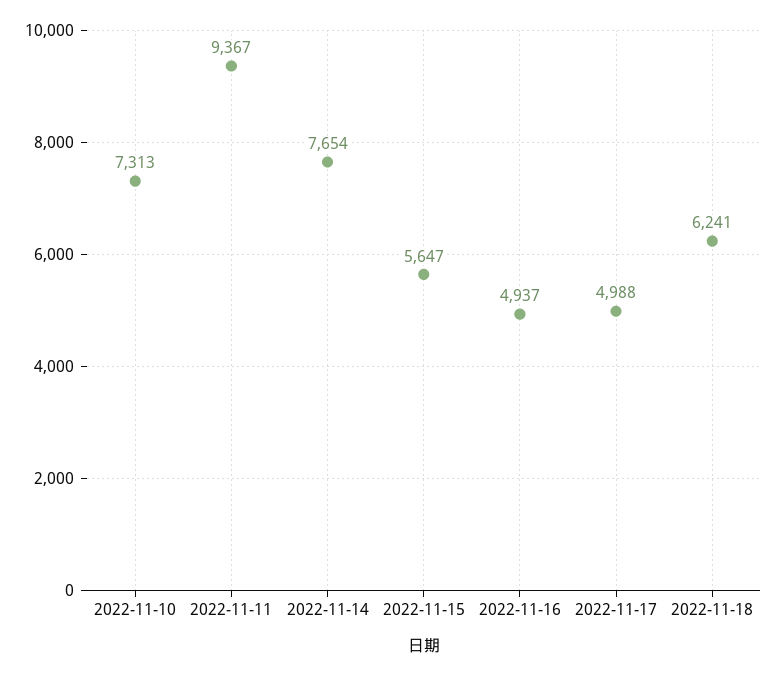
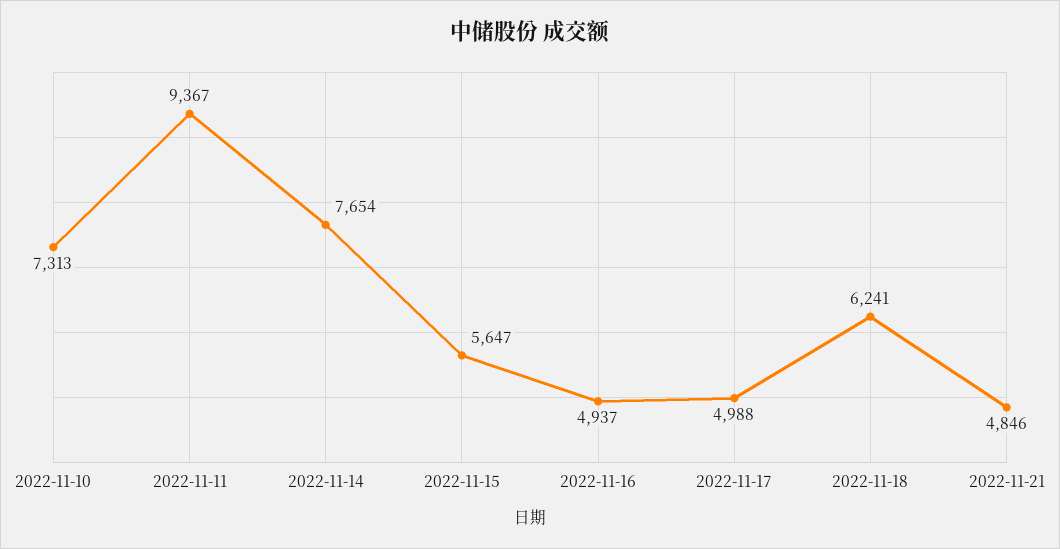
2022-11-21: none -> 4846

